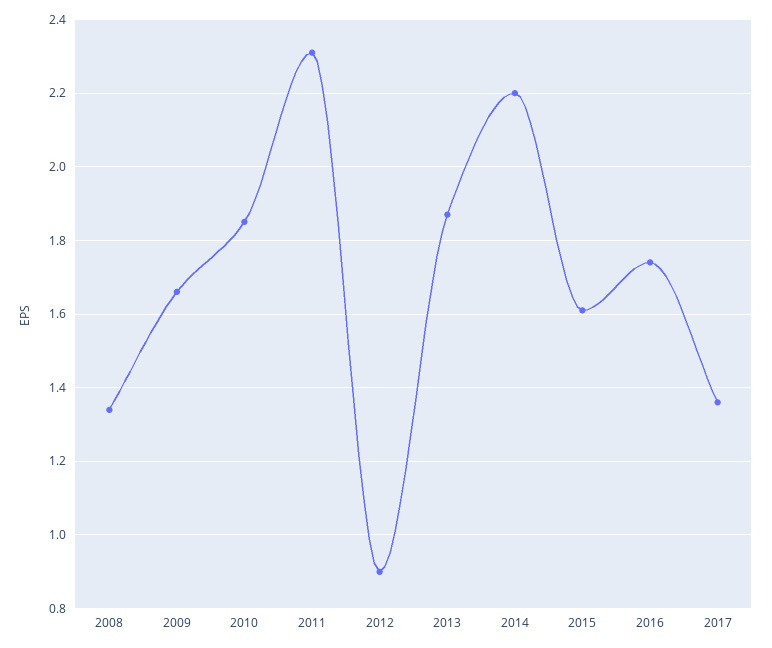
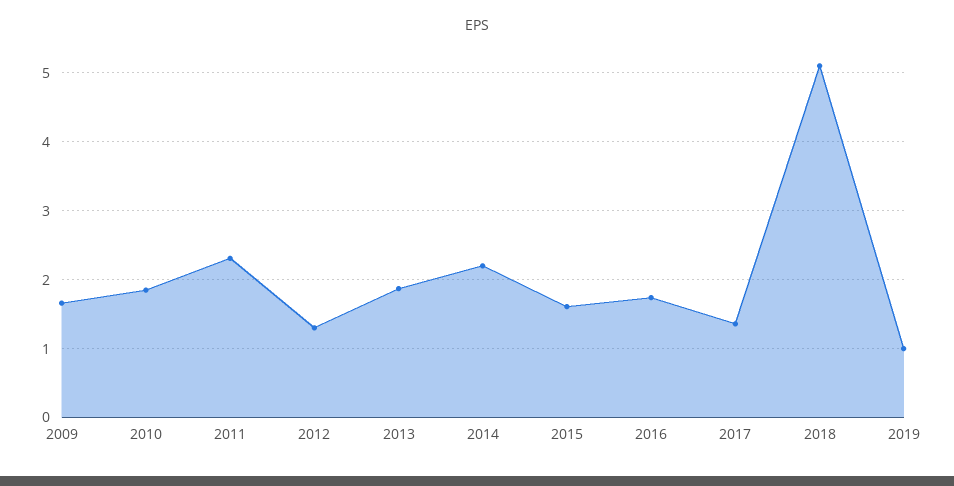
2008: 1.35 -> none
2012: 0.9 -> 1.3
2018: none -> 5.1
2019: none -> 1

